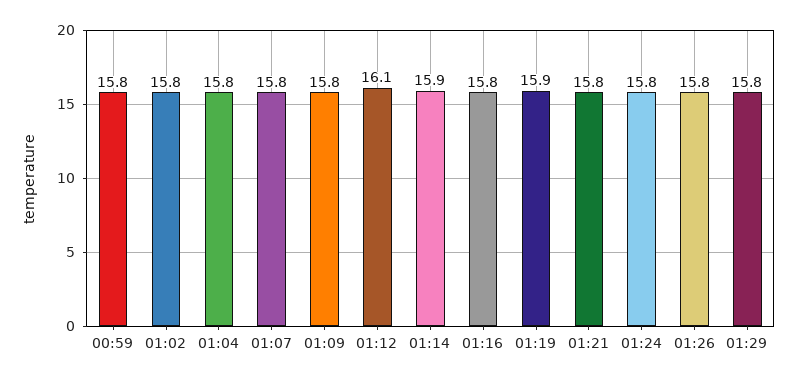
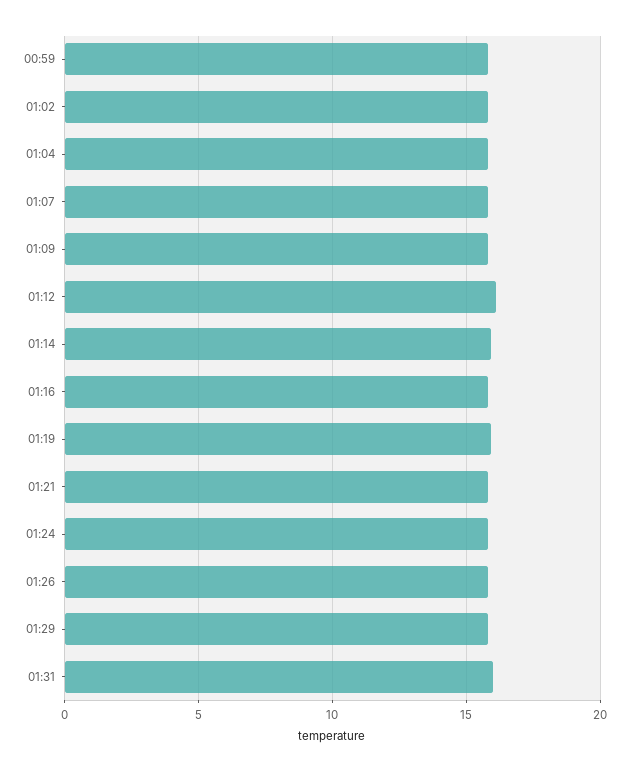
01:31: none -> 16

